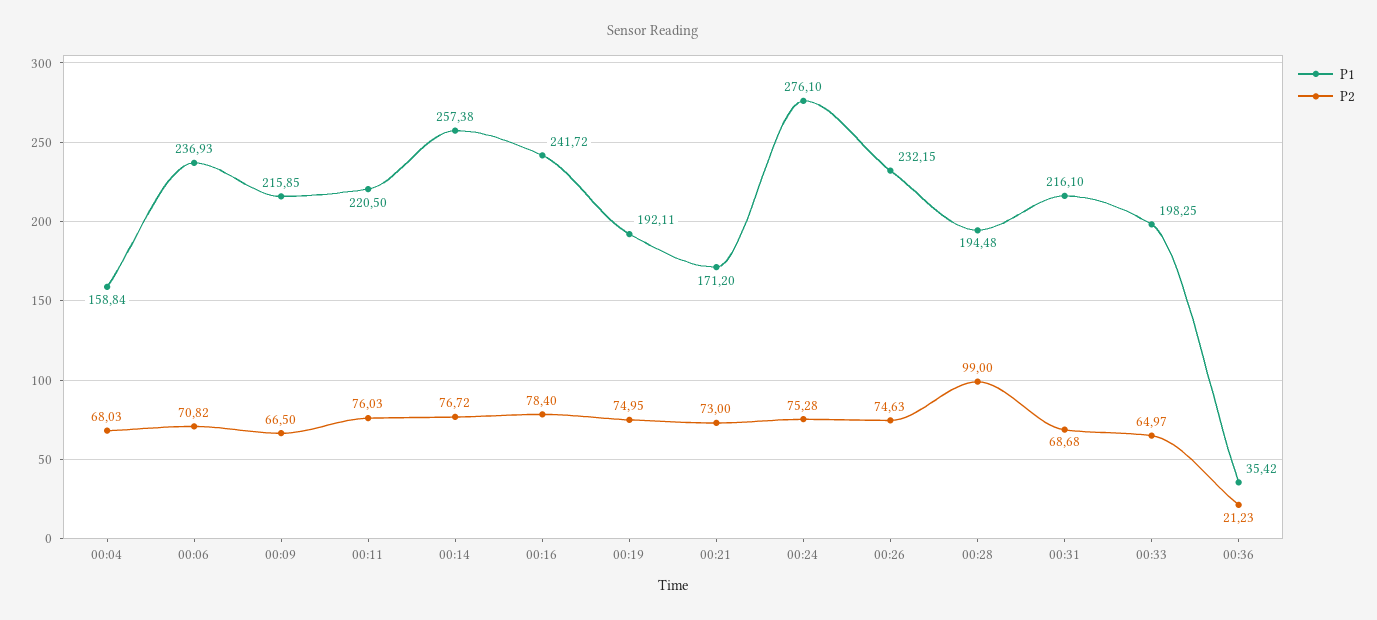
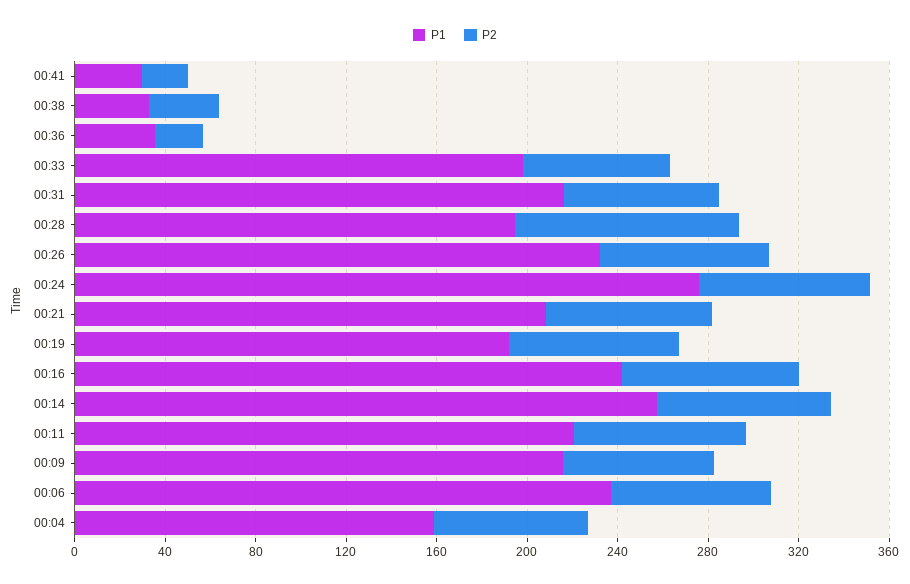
P1, 00:21: 171.2 -> 210
P1, 00:41: none -> 30
P2, 00:41: none -> 20
P1, 00:38: none -> 30
P2, 00:38: none -> 30

